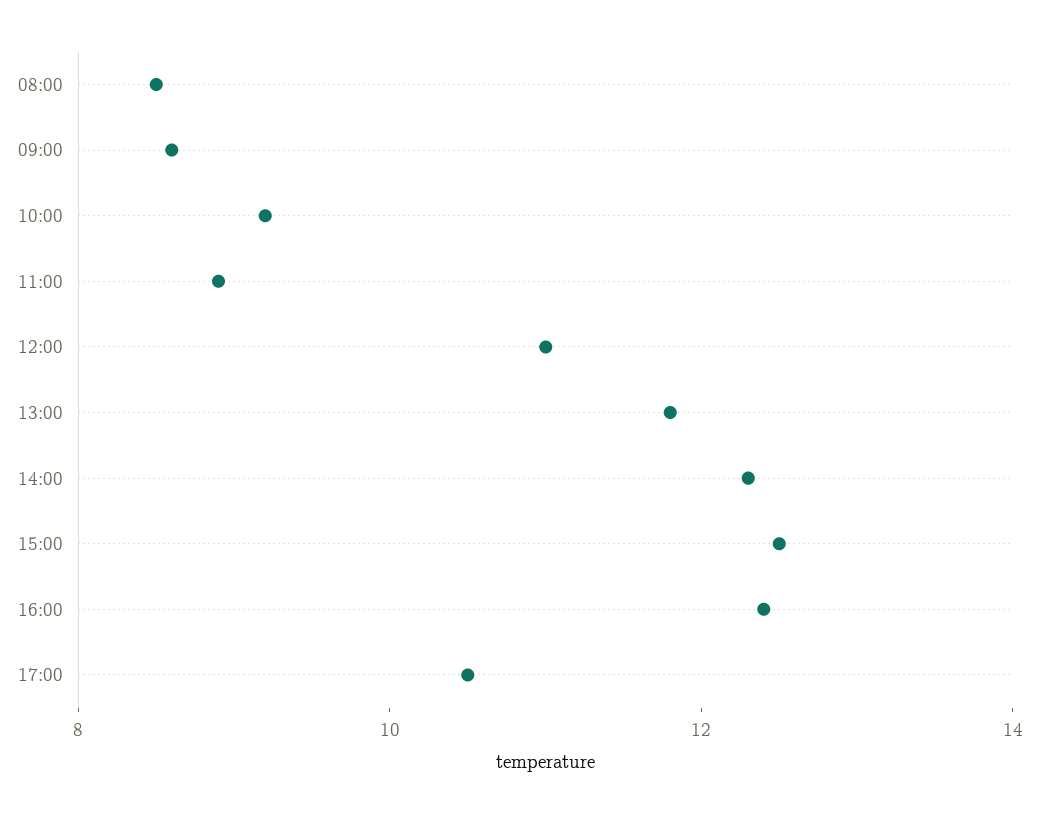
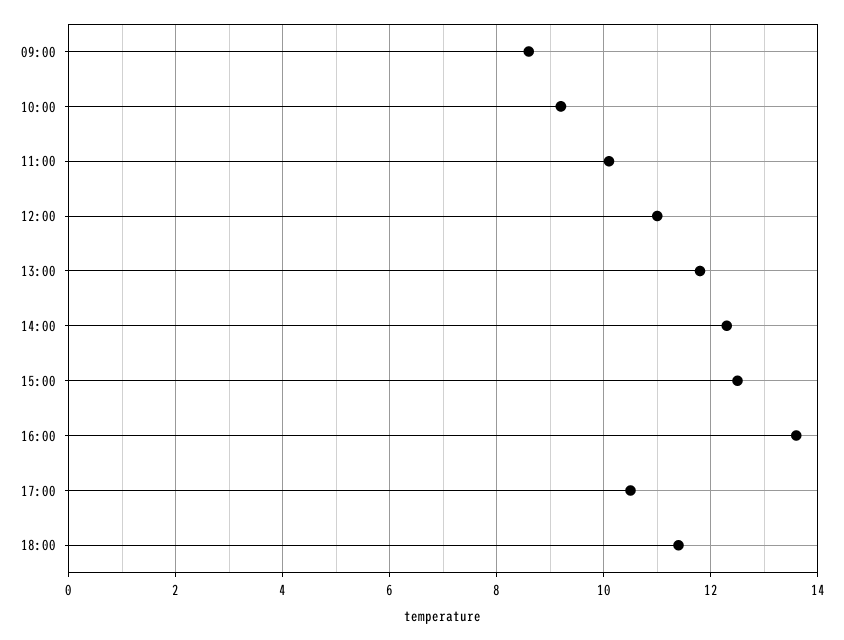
08:00: 8.5 -> none
11:00: 9 -> 10
16:00: 12.5 -> 13.5
18:00: none -> 11.5

